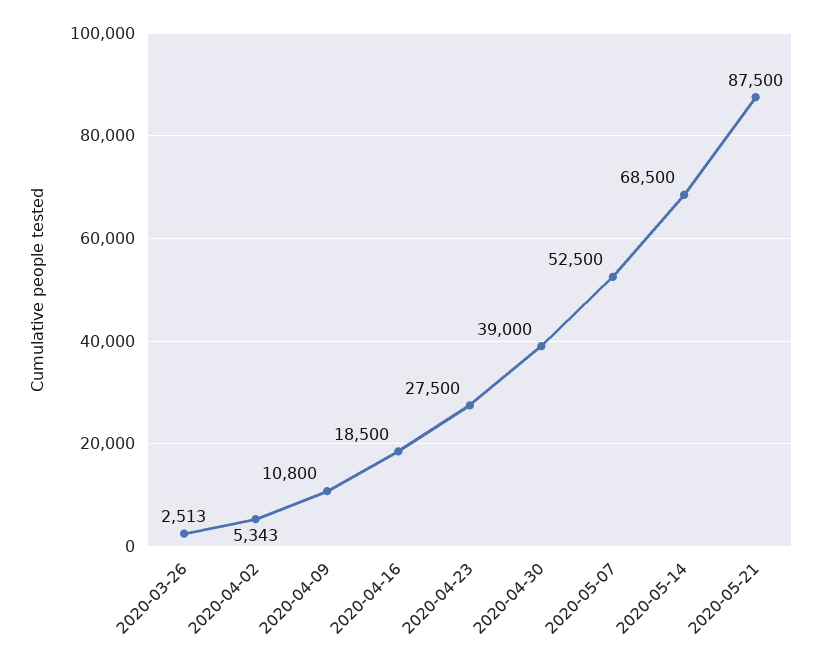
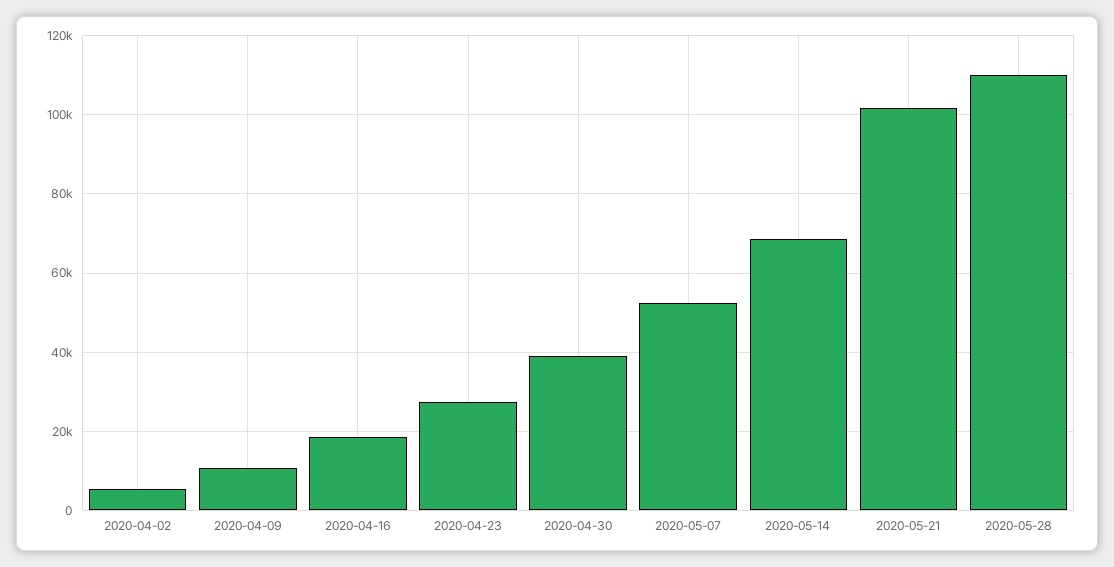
2020-03-26: 2513 -> none
2020-05-21: 87500 -> 102000
2020-05-28: none -> 110000

